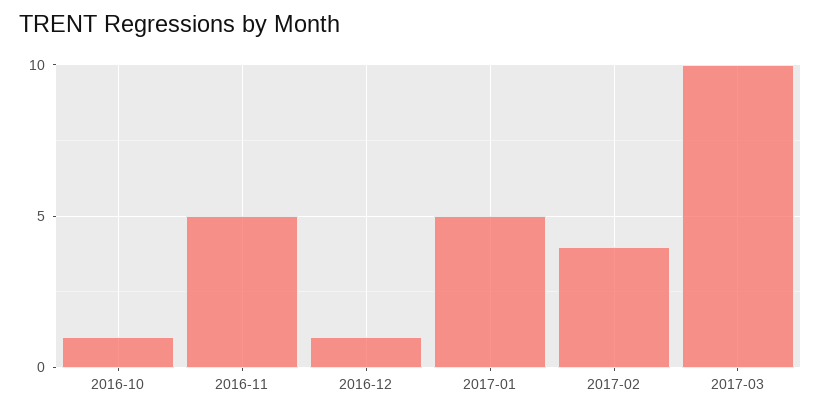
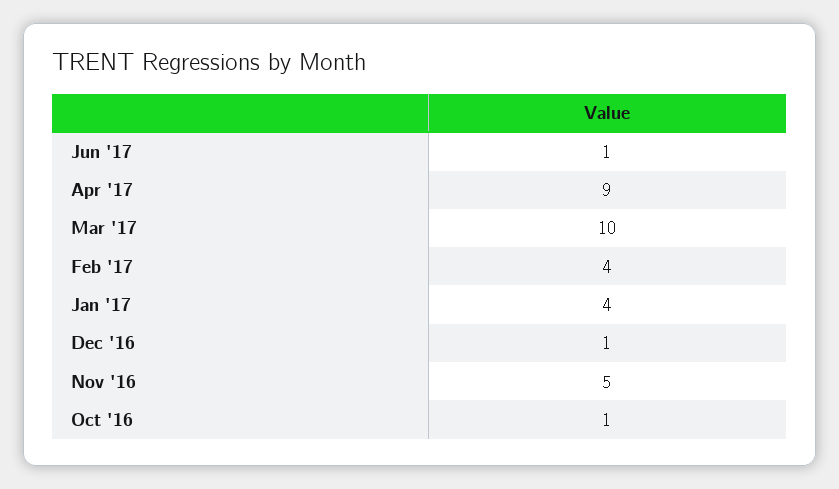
2017-01: 5 -> 4
Jun '17: none -> 1
Apr '17: none -> 9

